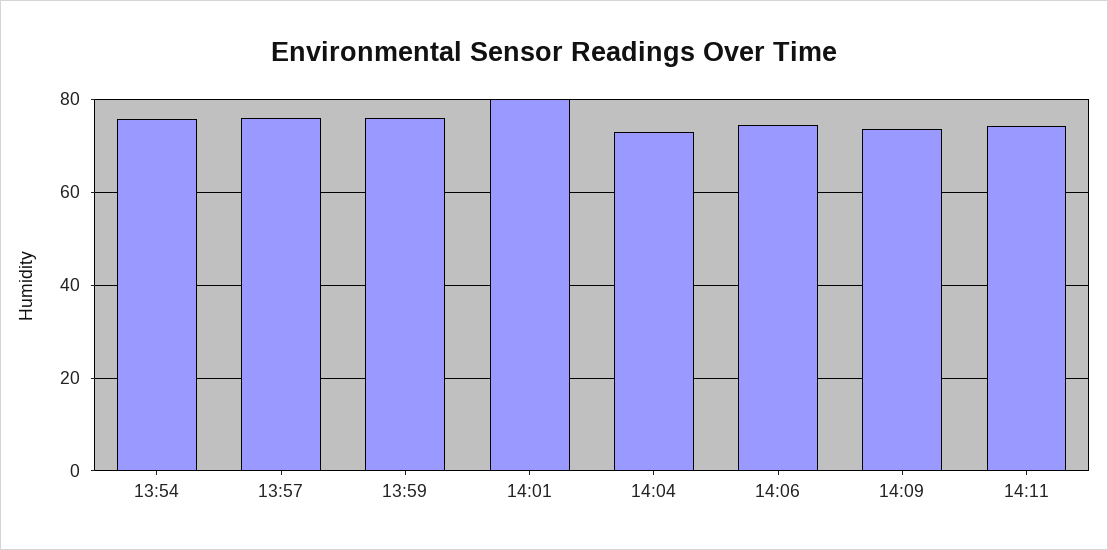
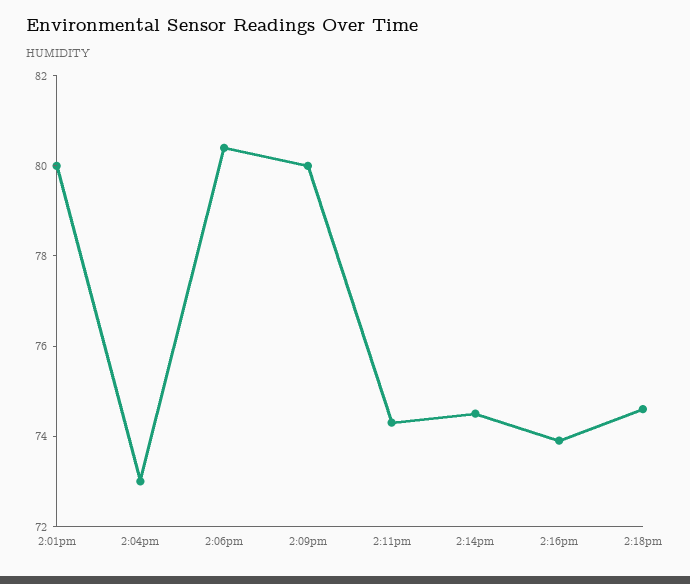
13:54: 76 -> none
13:57: 76 -> none
13:59: 76 -> none
14:06: 74 -> 80.5
14:09: 74 -> 80
2:14pm: none -> 74.5
2:16pm: none -> 74
2:18pm: none -> 74.5

